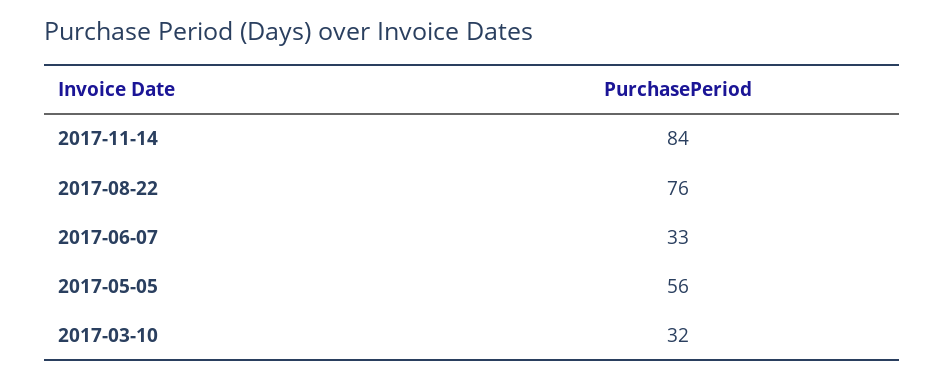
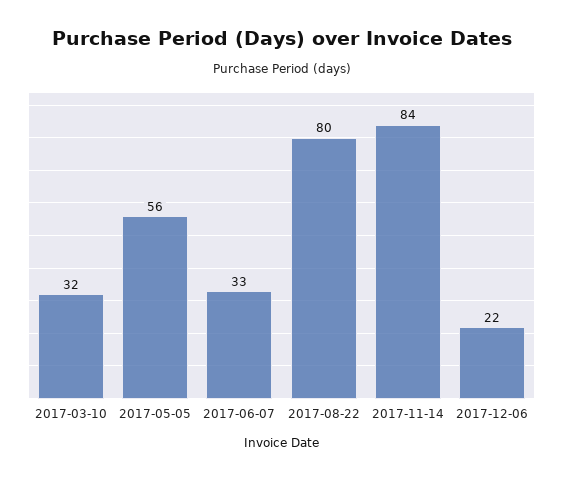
2017-08-22: 76 -> 80
2017-12-06: none -> 22

